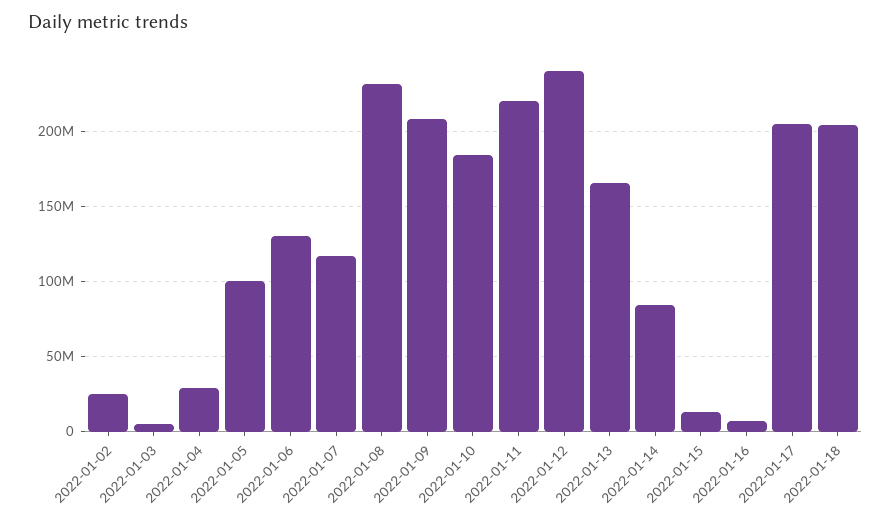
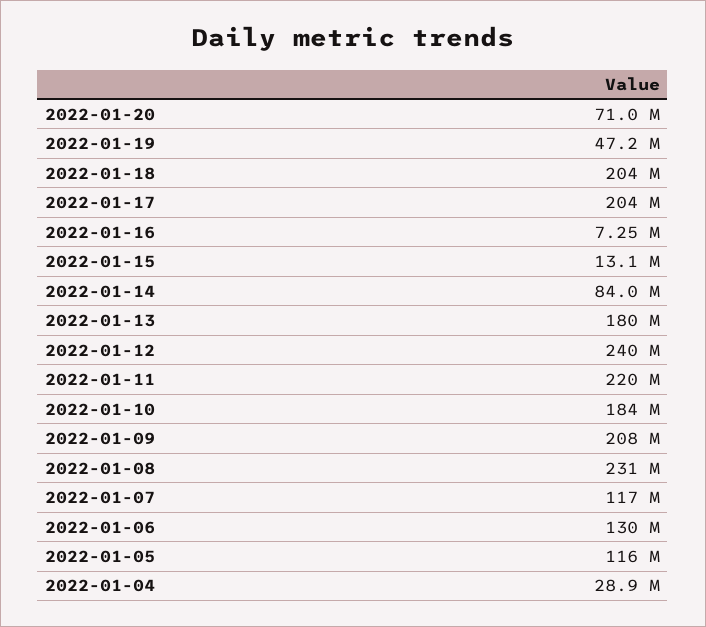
2022-01-02: 25000000 -> none
2022-01-03: 5000000 -> none
2022-01-05: 100000000 -> 116000000
2022-01-13: 165000000 -> 180000000
2022-01-20: none -> 71000000
2022-01-19: none -> 47200000

